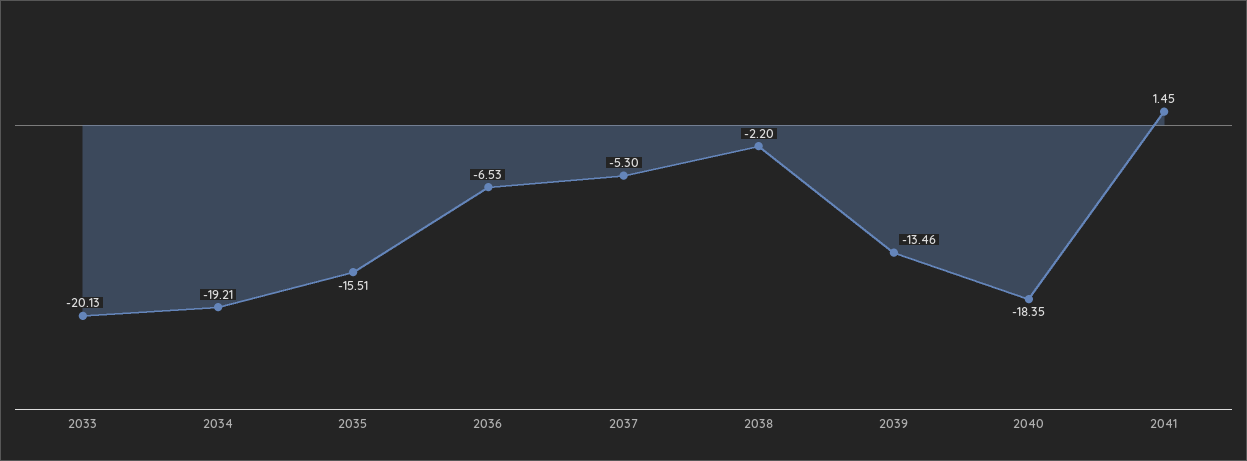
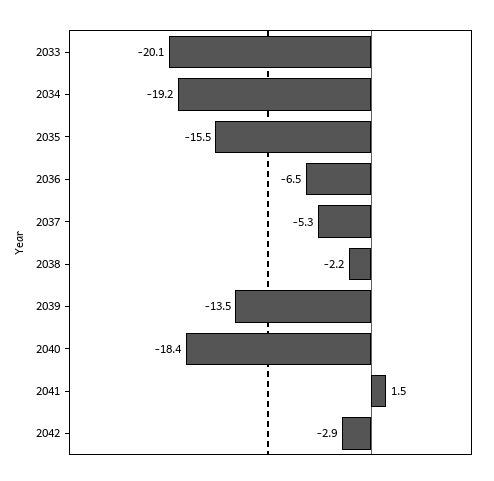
2042: none -> -2.9

